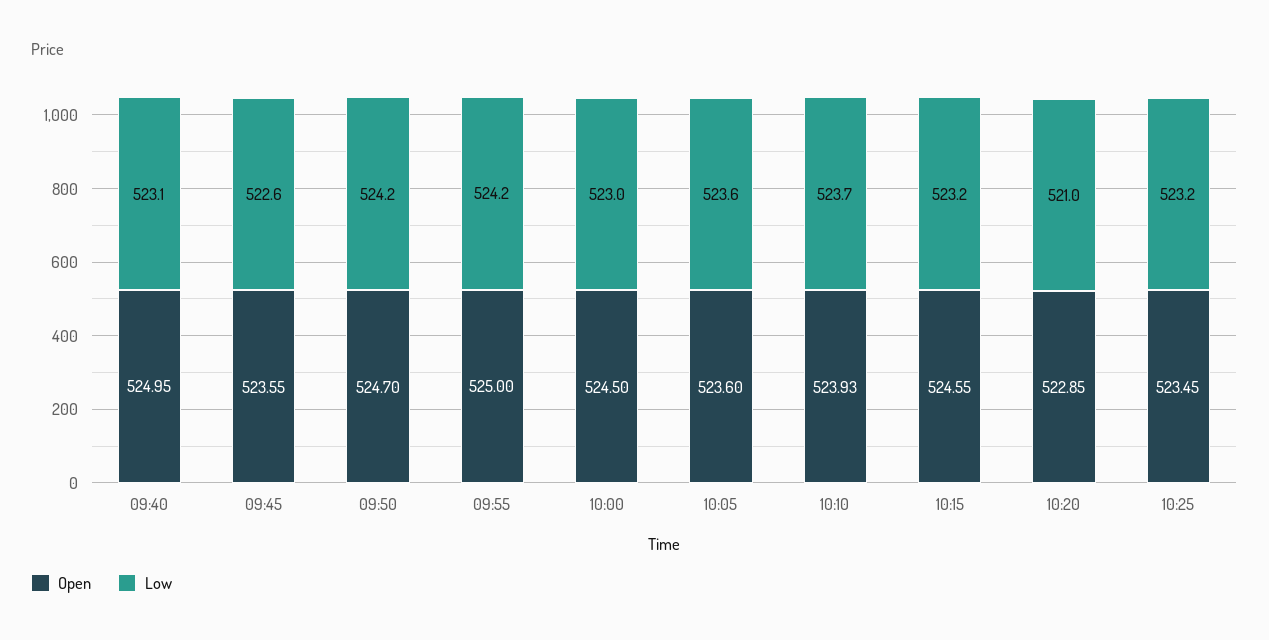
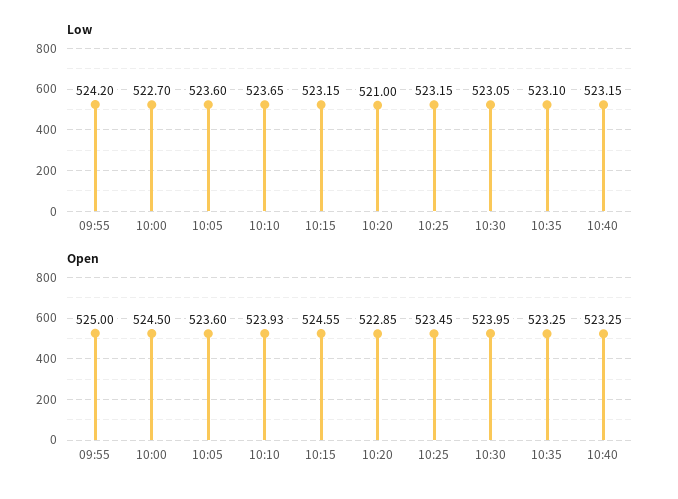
Open, 09:40: 524.95 -> none
Low, 09:40: 523.1 -> none
Open, 09:45: 523.55 -> none
Low, 09:45: 522.6 -> none
Open, 09:50: 524.7 -> none
Low, 09:50: 524.2 -> none
Low, 10:00: 523 -> 522.7
Low, 10:30: none -> 523.05
Low, 10:35: none -> 523.1
Low, 10:40: none -> 523.15
Open, 10:30: none -> 523.95
Open, 10:35: none -> 523.25
Open, 10:40: none -> 523.25

